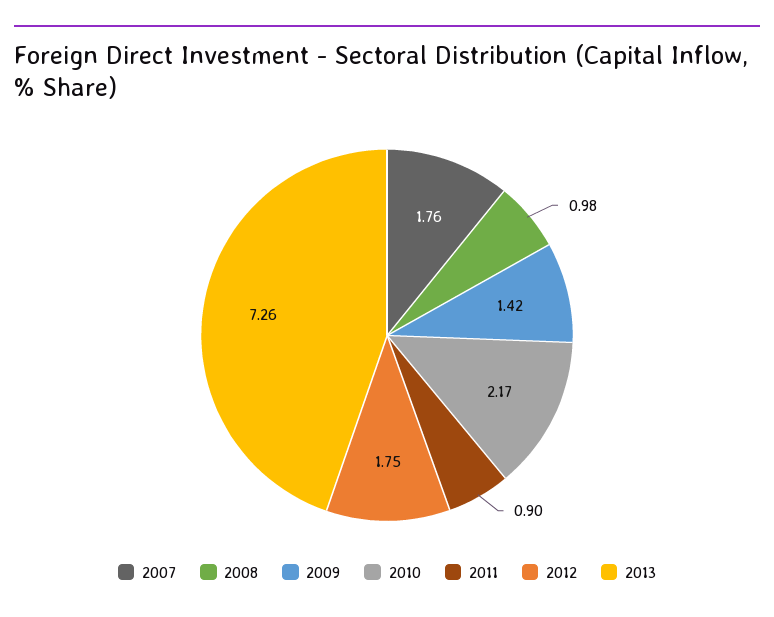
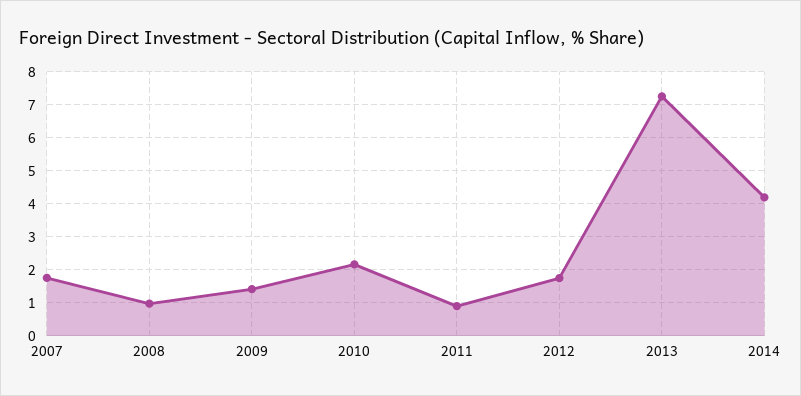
2014: none -> 4.2

